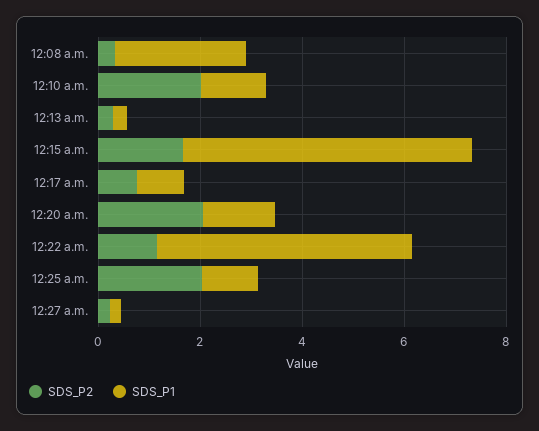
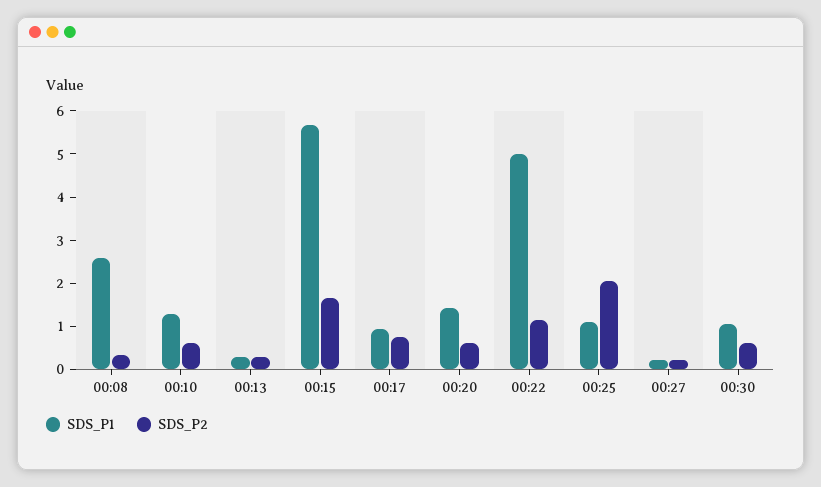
SDS_P2, 12:10 a.m.: 2 -> 0.6
SDS_P2, 12:20 a.m.: 2 -> 0.6
SDS_P1, 00:30: none -> 1
SDS_P2, 00:30: none -> 0.6

